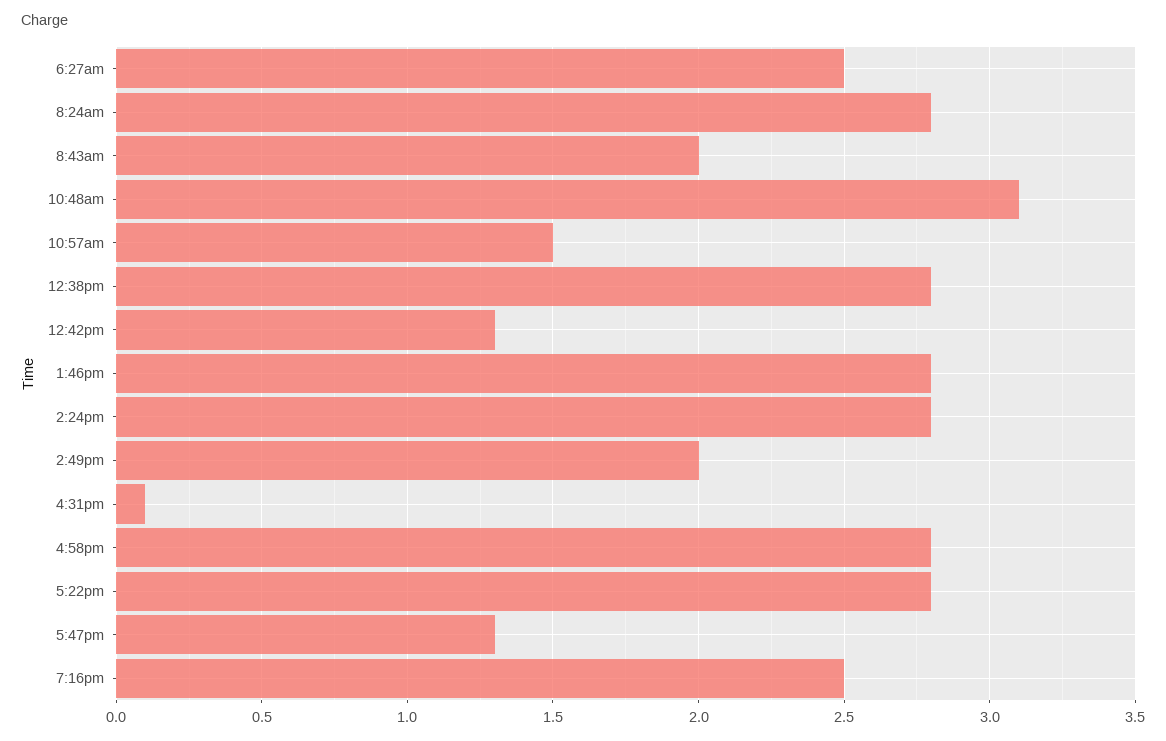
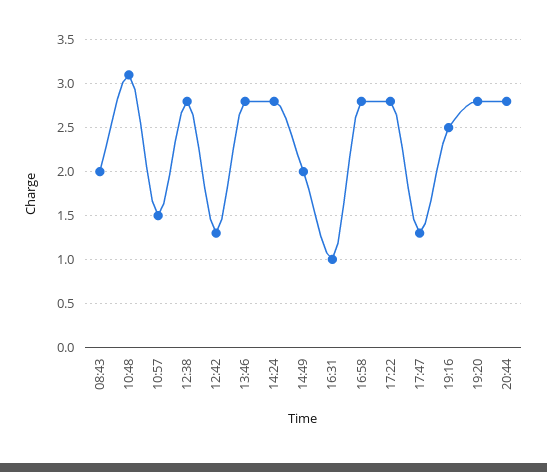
6:27am: 2.5 -> none
8:24am: 2.8 -> none
4:31pm: 0.1 -> 1
19:20: none -> 2.8
20:44: none -> 2.8

